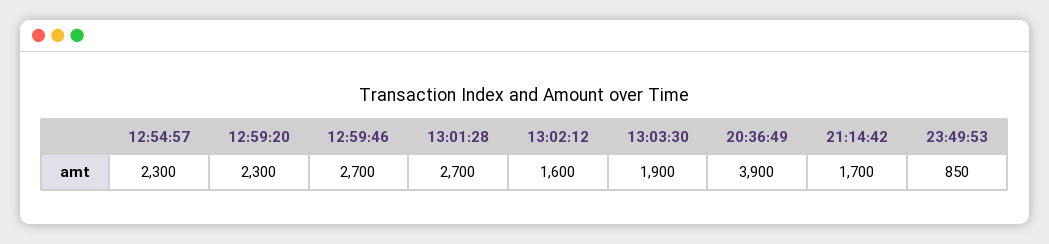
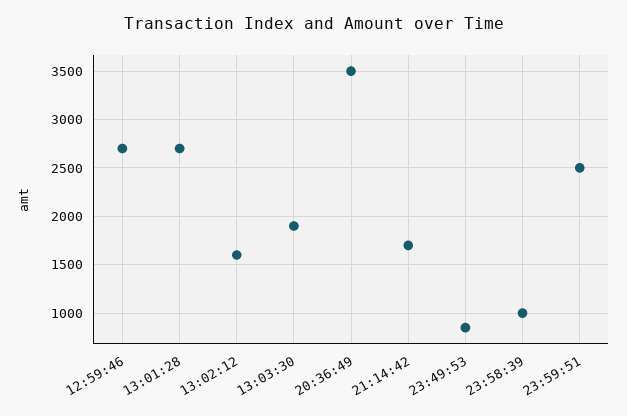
12:54:57: 2300 -> none
12:59:20: 2300 -> none
20:36:49: 3900 -> 3500
23:58:39: none -> 1000
23:59:51: none -> 2500

